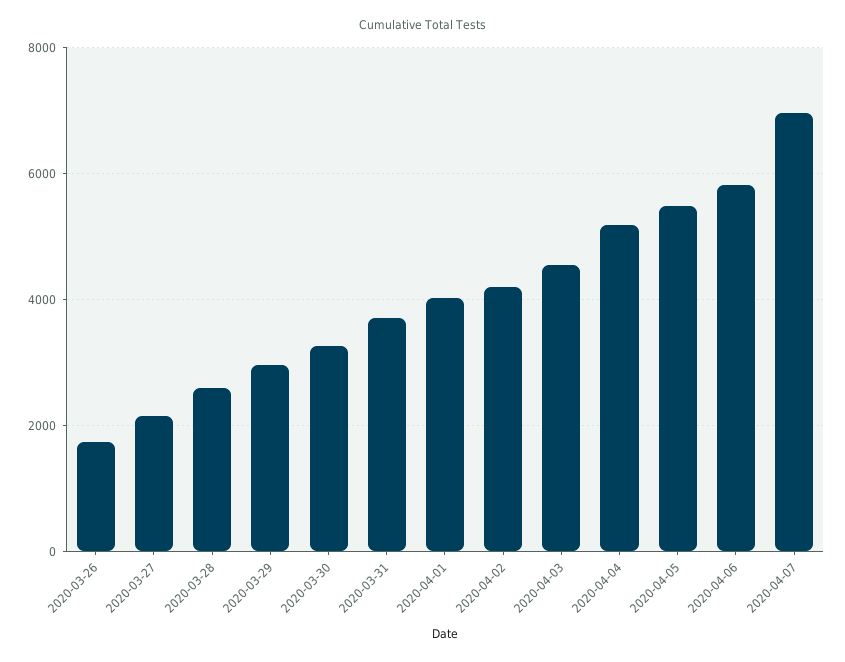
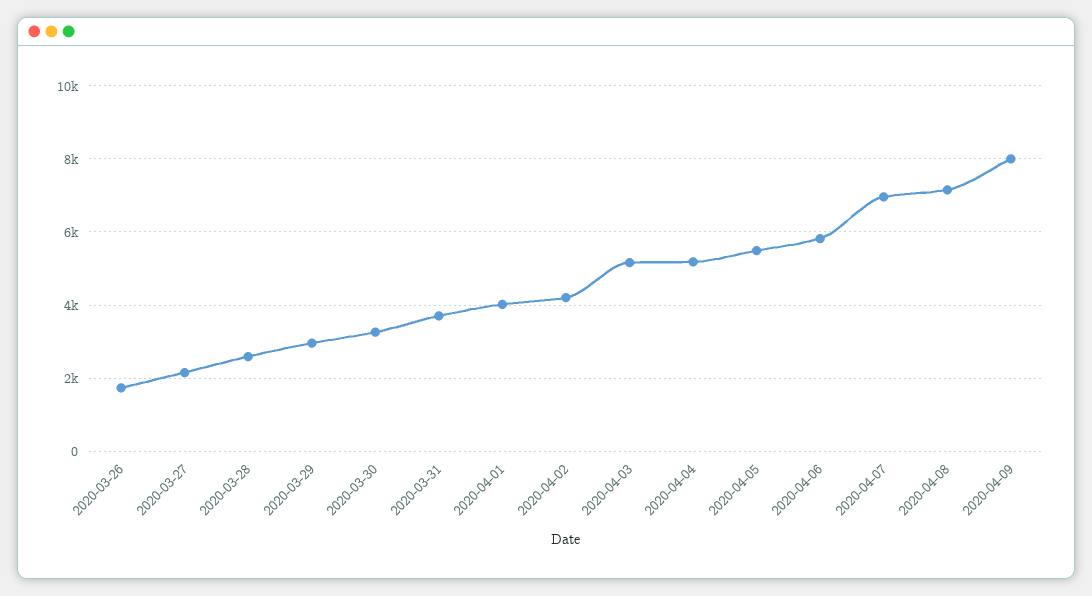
2020-04-03: 4600 -> 5200
2020-04-08: none -> 7200
2020-04-09: none -> 8000

